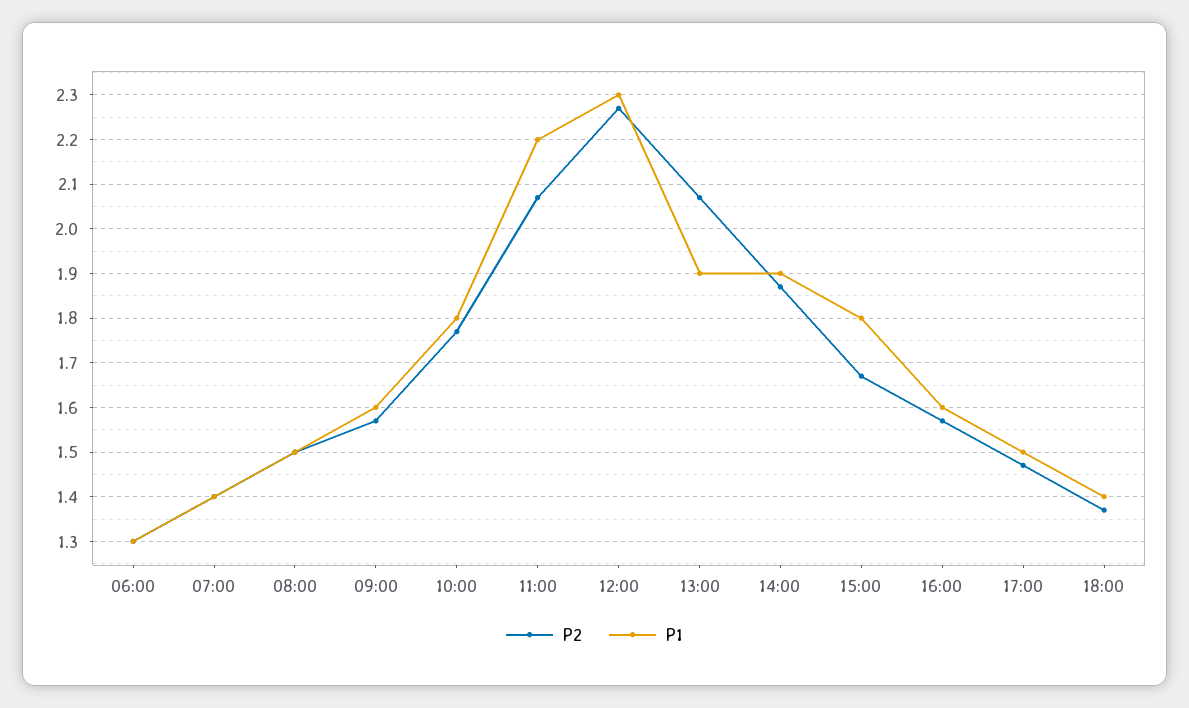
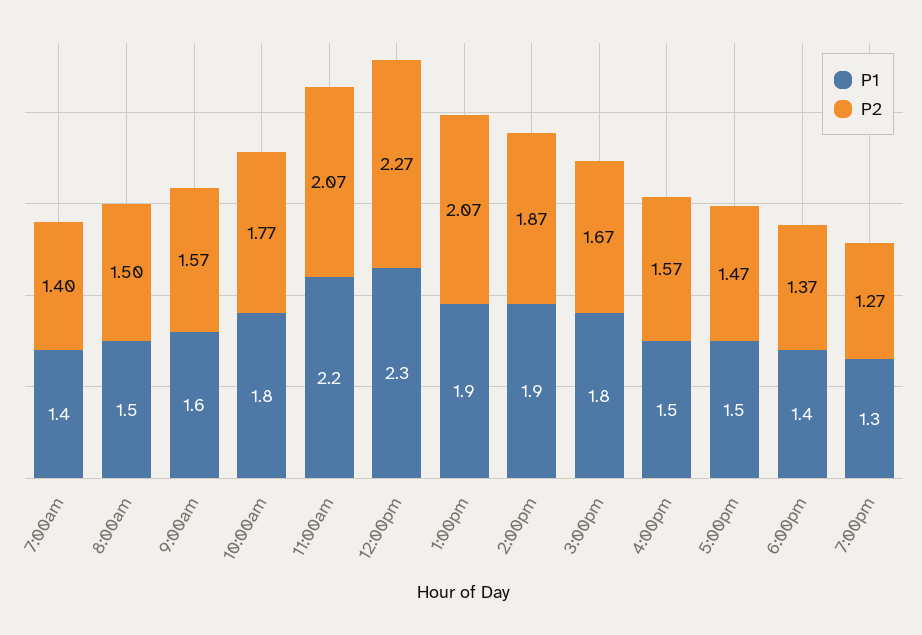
P2, 06:00: 1.3 -> none
P1, 06:00: 1.3 -> none
P1, 16:00: 1.6 -> 1.5
P1, 7:00pm: none -> 1.3
P2, 7:00pm: none -> 1.27

